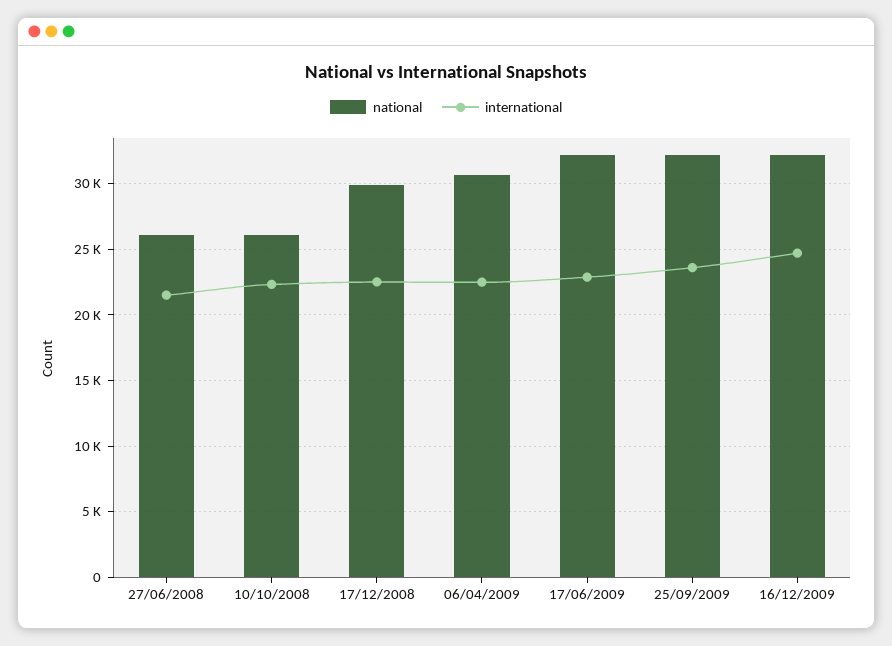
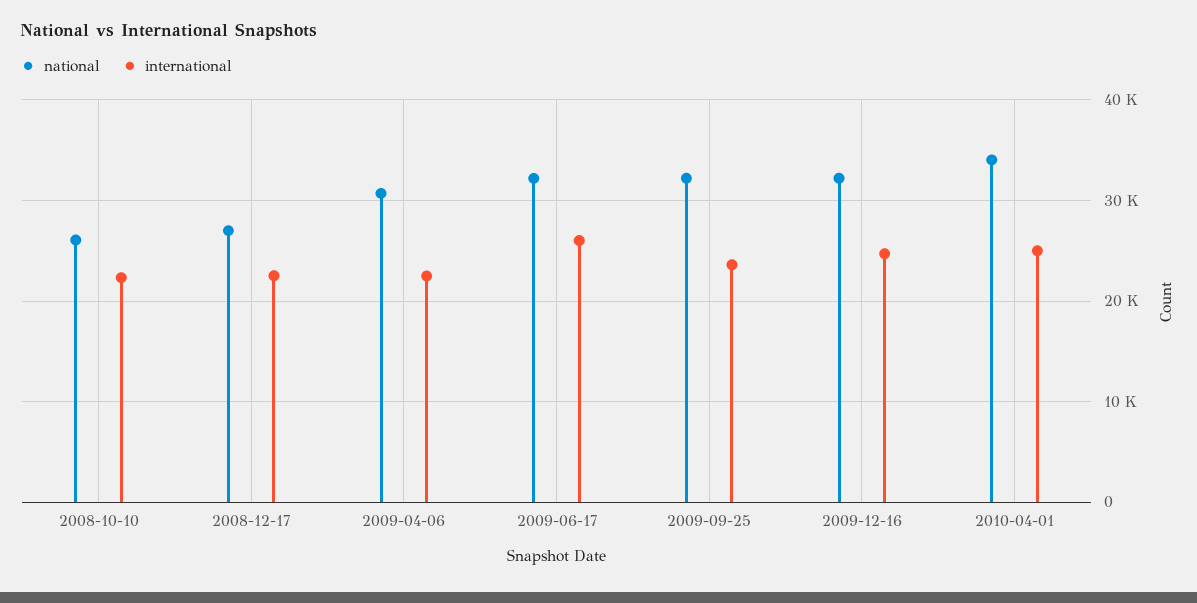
national, 27/06/2008: 26000 -> none
international, 27/06/2008: 21500 -> none
national, 17/12/2008: 30000 -> 27000
international, 17/06/2009: 23000 -> 26000
national, 2010-04-01: none -> 34000
international, 2010-04-01: none -> 25000

